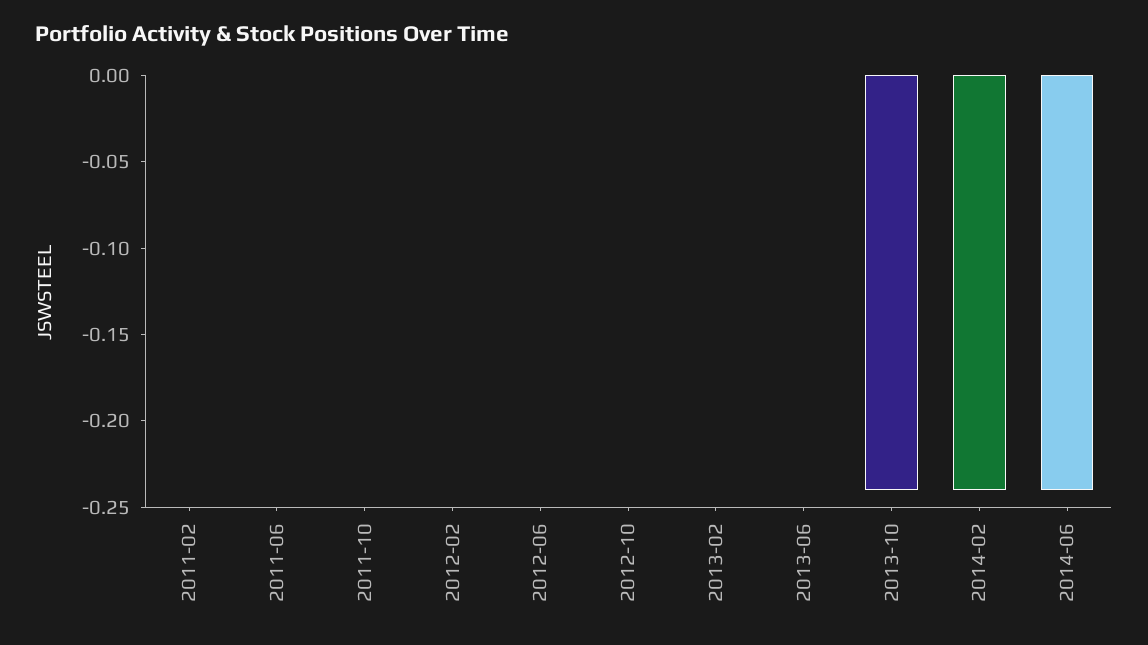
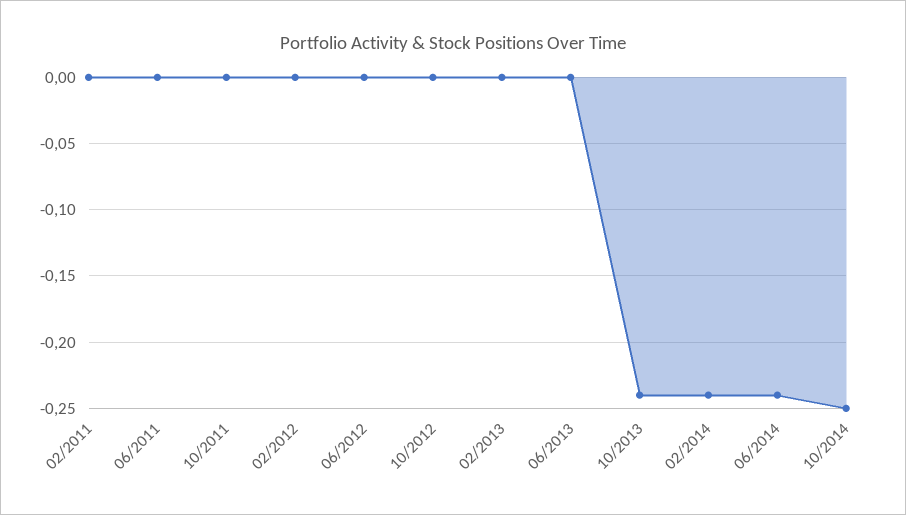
10/2014: none -> -0.25

